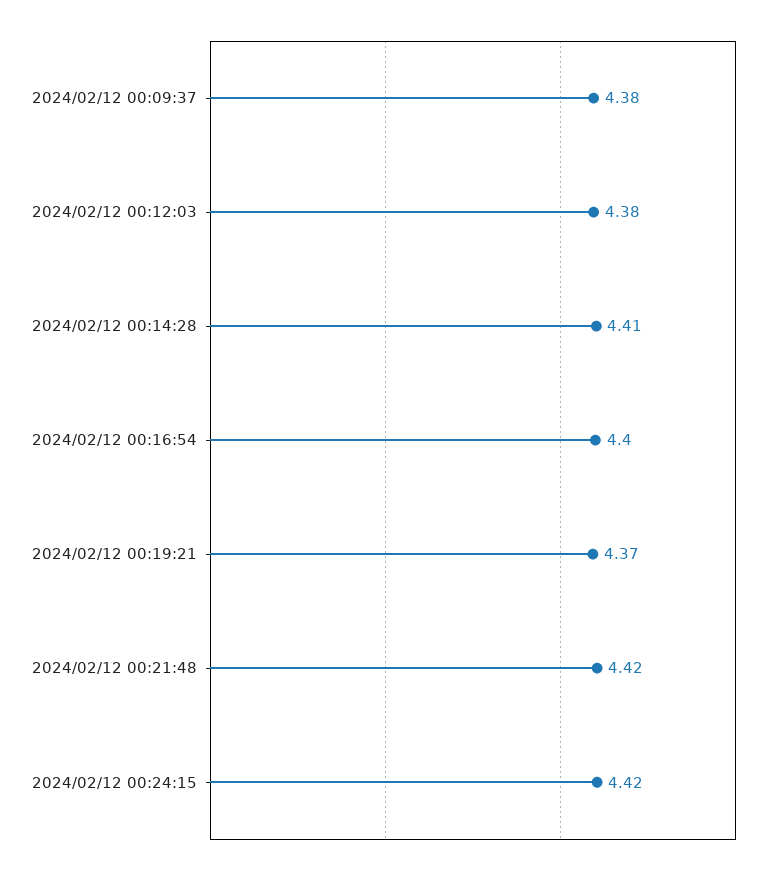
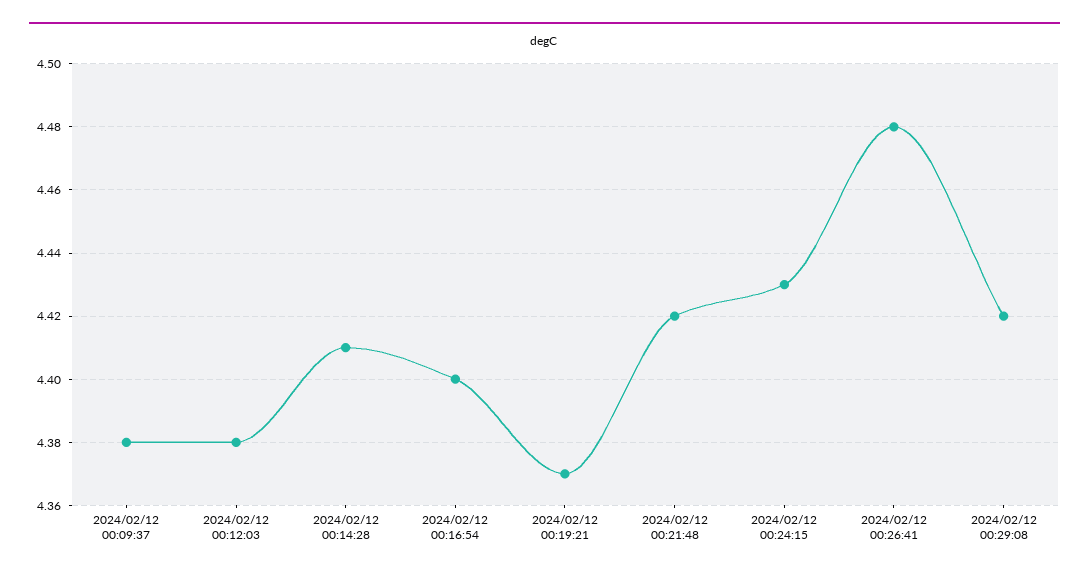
2024/02/12 00:24:15: 4.42 -> 4.43
2024/02/12 00:26:41: none -> 4.48
2024/02/12 00:29:08: none -> 4.42

